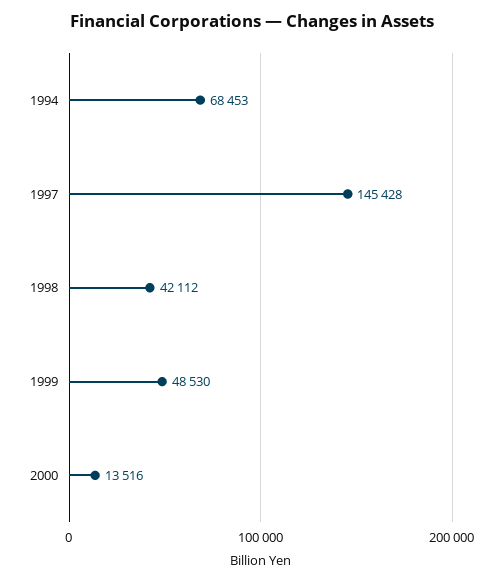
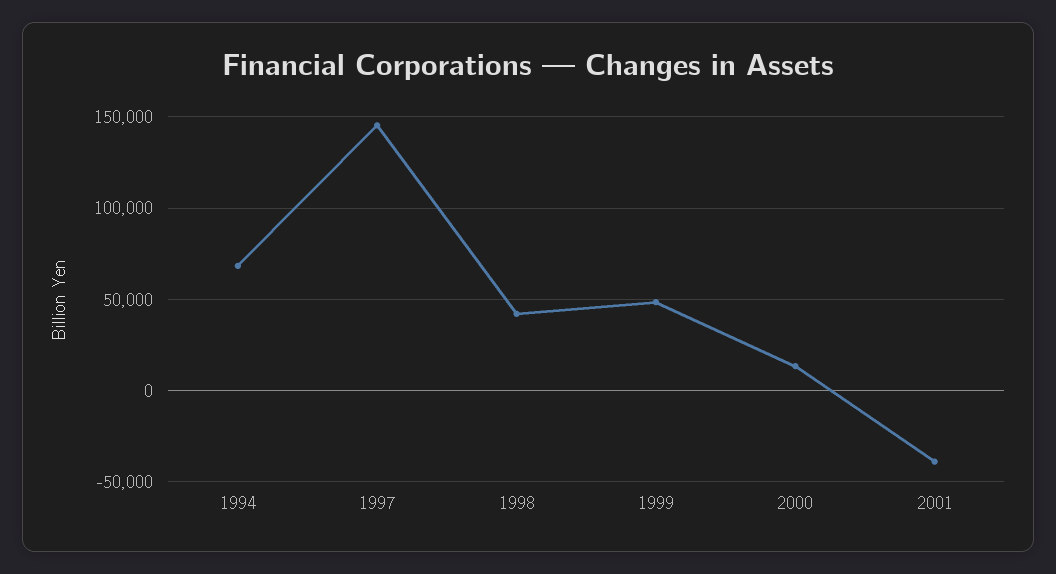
2001: none -> -40000

